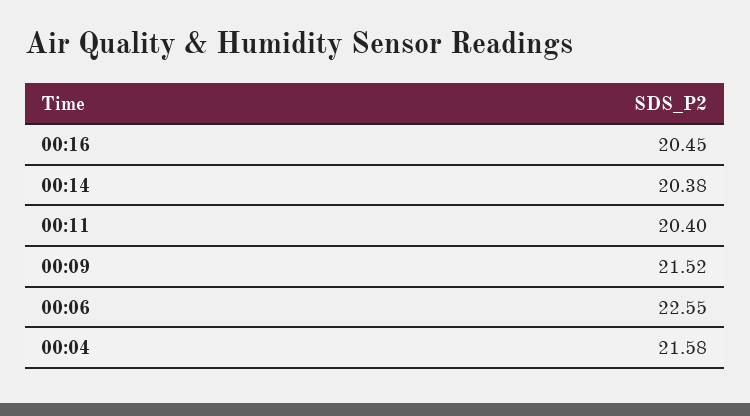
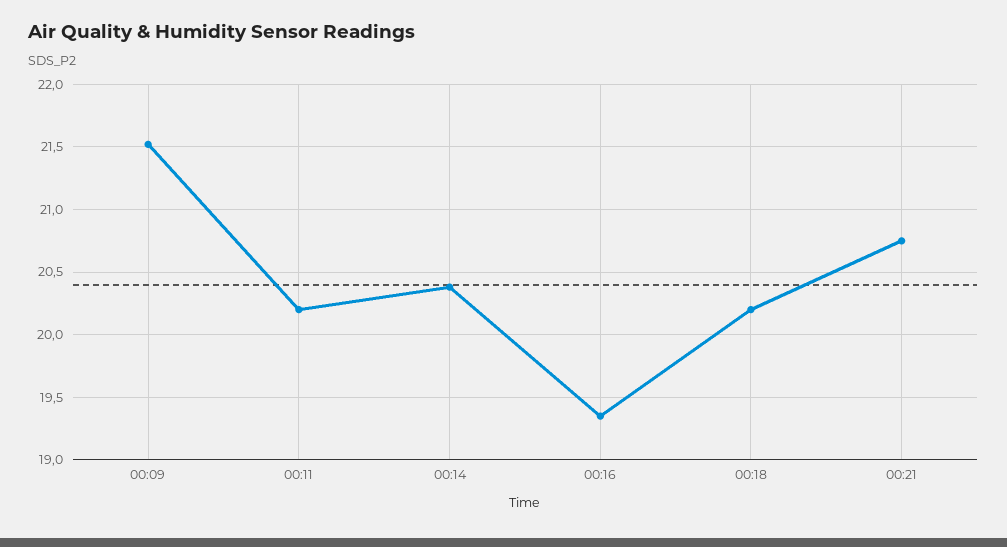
00:16: 20.45 -> 19.35
00:11: 20.4 -> 20.2
00:06: 22.55 -> none
00:04: 21.58 -> none
00:18: none -> 20.2
00:21: none -> 20.75

